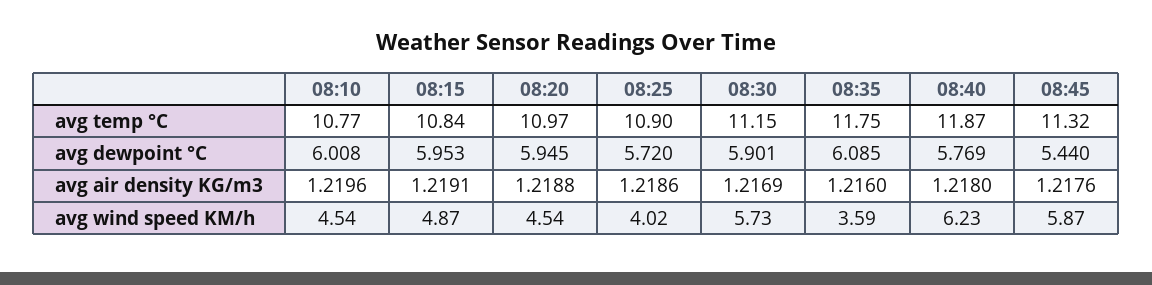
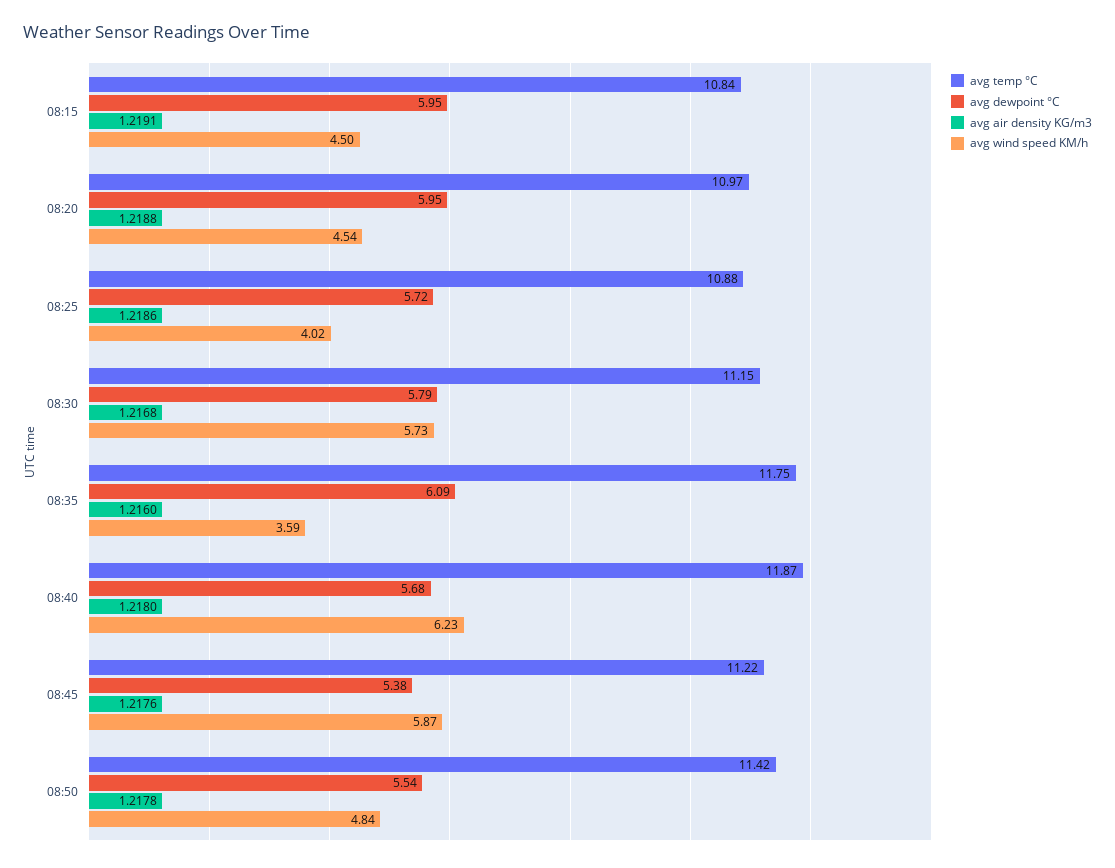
avg temp °C, 08:10: 10.77 -> none
avg temp °C, 08:25: 10.9 -> 10.88
avg temp °C, 08:45: 11.32 -> 11.22
avg dewpoint °C, 08:10: 6.008 -> none
avg dewpoint °C, 08:30: 5.901 -> 5.79
avg dewpoint °C, 08:40: 5.769 -> 5.68
avg dewpoint °C, 08:45: 5.44 -> 5.38
avg air density KG/m3, 08:10: 1.2196 -> none
avg air density KG/m3, 08:30: 1.2169 -> 1.2168
avg wind speed KM/h, 08:10: 4.54 -> none
avg wind speed KM/h, 08:15: 4.87 -> 4.5
avg temp °C, 08:50: none -> 11.42
avg dewpoint °C, 08:50: none -> 5.54
avg air density KG/m3, 08:50: none -> 1.2178
avg wind speed KM/h, 08:50: none -> 4.84

